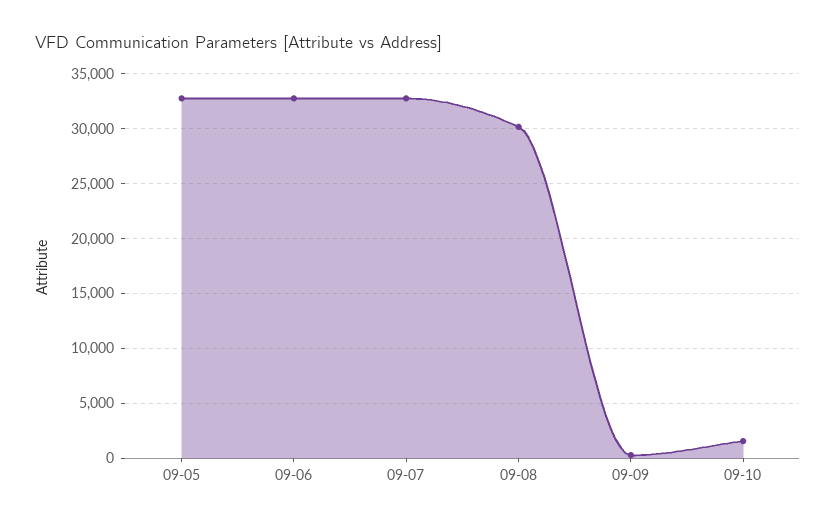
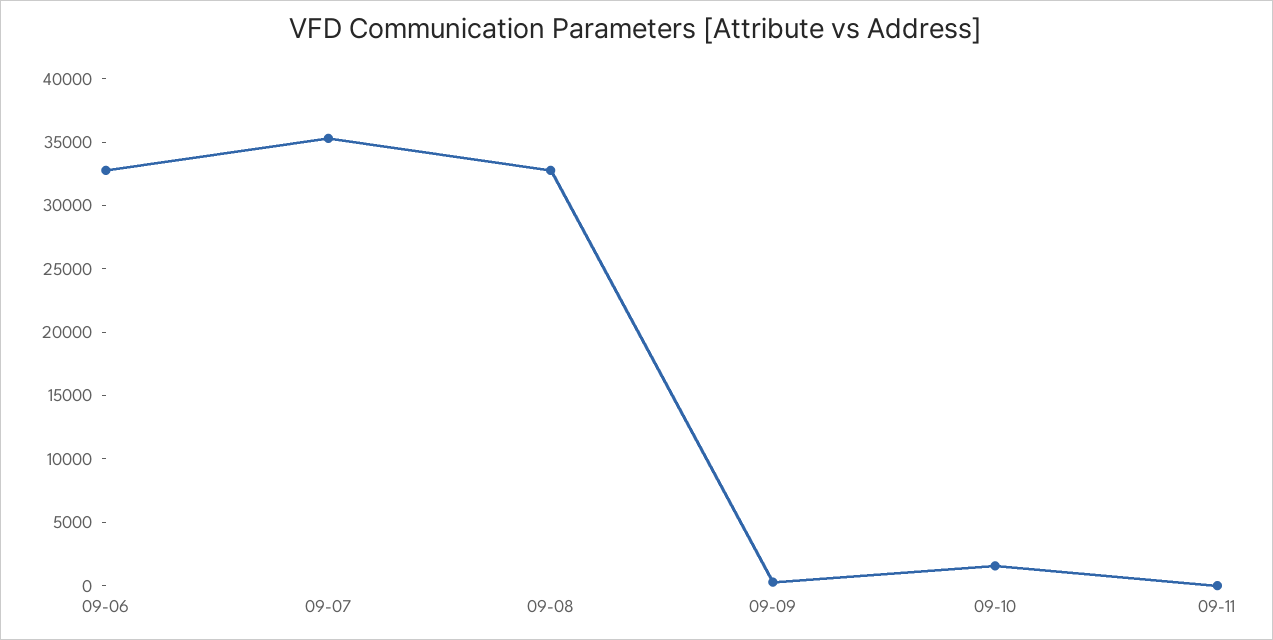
09-05: 33000 -> none
09-07: 33000 -> 35000
09-08: 30000 -> 33000
09-11: none -> 0

